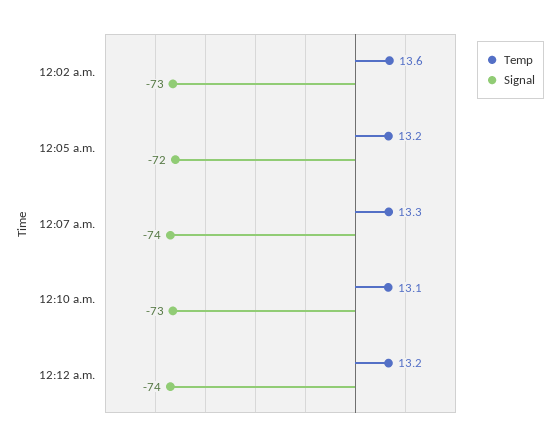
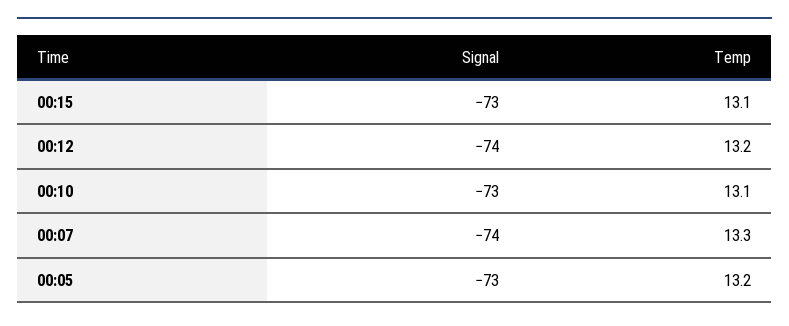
Temp, 12:02 a.m.: 13.6 -> none
Signal, 12:02 a.m.: -73 -> none
Signal, 12:05 a.m.: -72 -> -73
Signal, 00:15: none -> -73
Temp, 00:15: none -> 13.1

